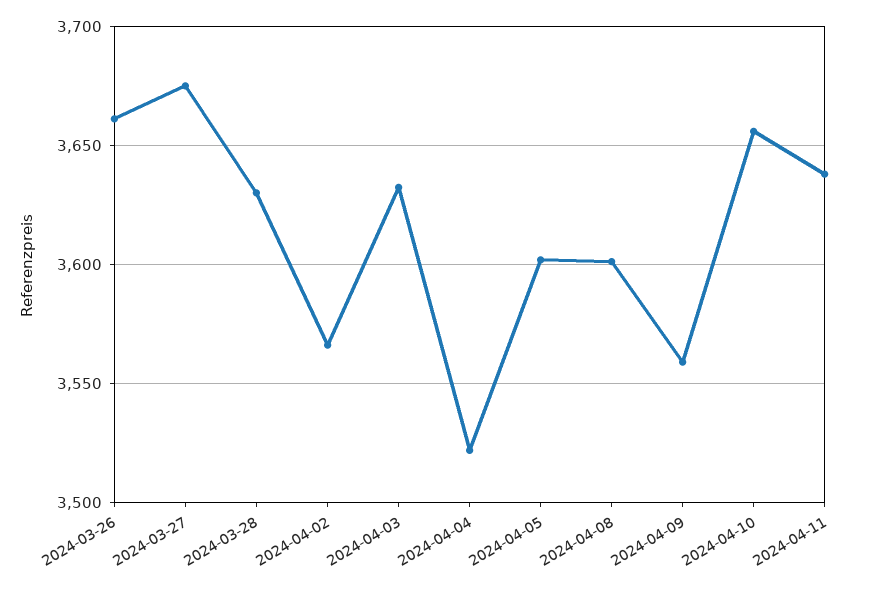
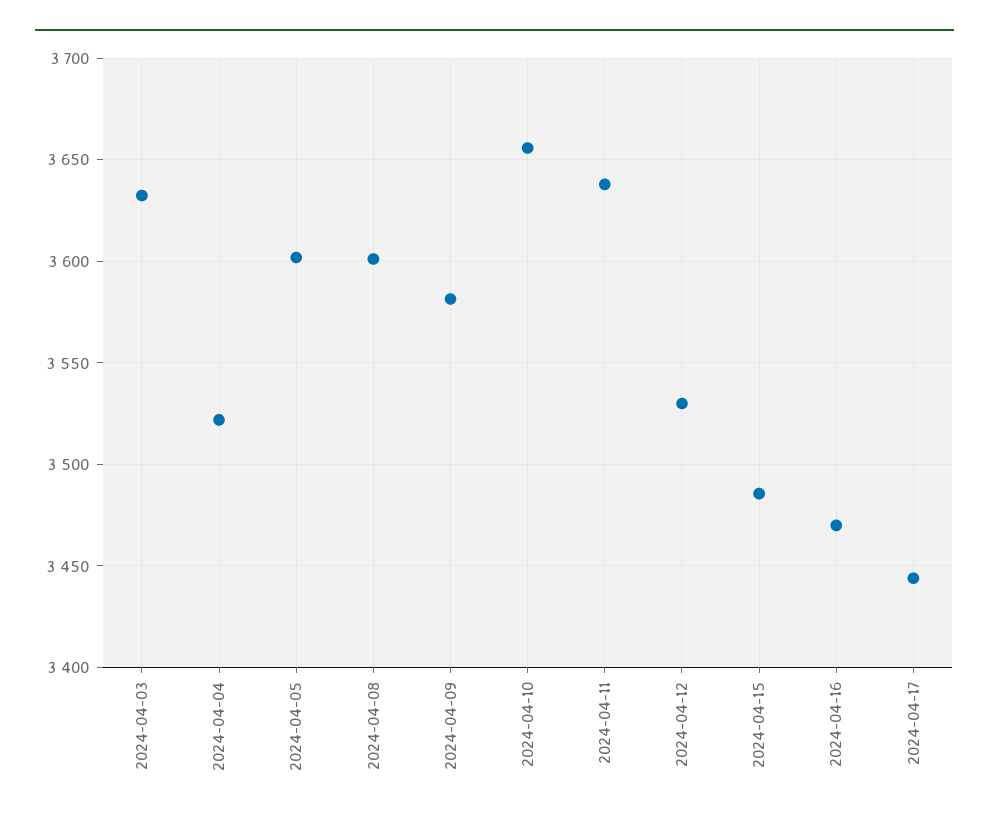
2024-03-26: 3660 -> none
2024-03-27: 3675 -> none
2024-03-28: 3630 -> none
2024-04-02: 3565 -> none
2024-04-09: 3560 -> 3580
2024-04-12: none -> 3530
2024-04-15: none -> 3485
2024-04-16: none -> 3470
2024-04-17: none -> 3445

